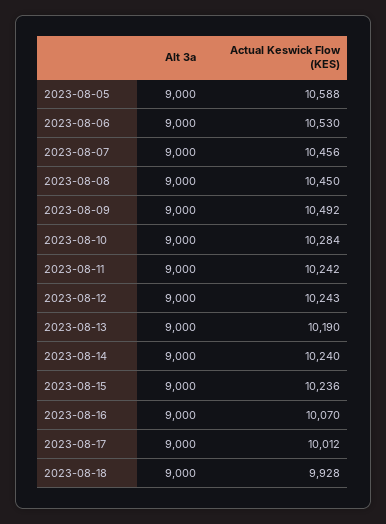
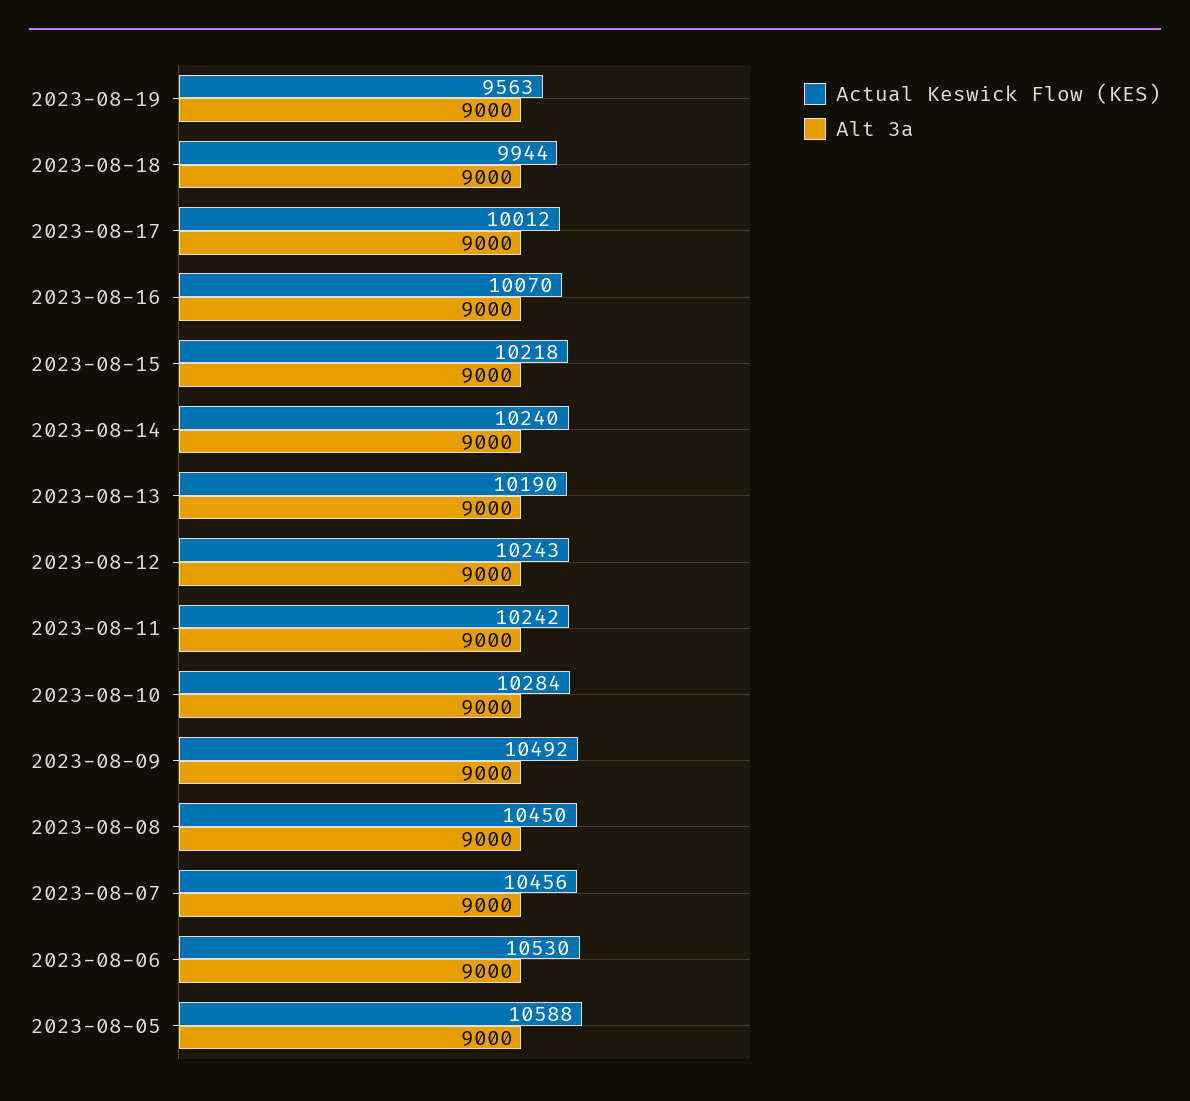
Actual Keswick Flow (KES), 2023-08-15: 10236 -> 10218
Actual Keswick Flow (KES), 2023-08-18: 9928 -> 9944
Actual Keswick Flow (KES), 2023-08-19: none -> 9563
Alt 3a, 2023-08-19: none -> 9000

